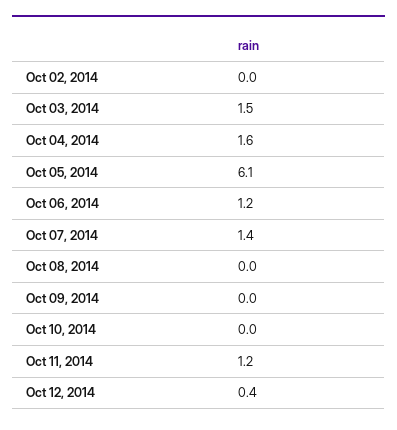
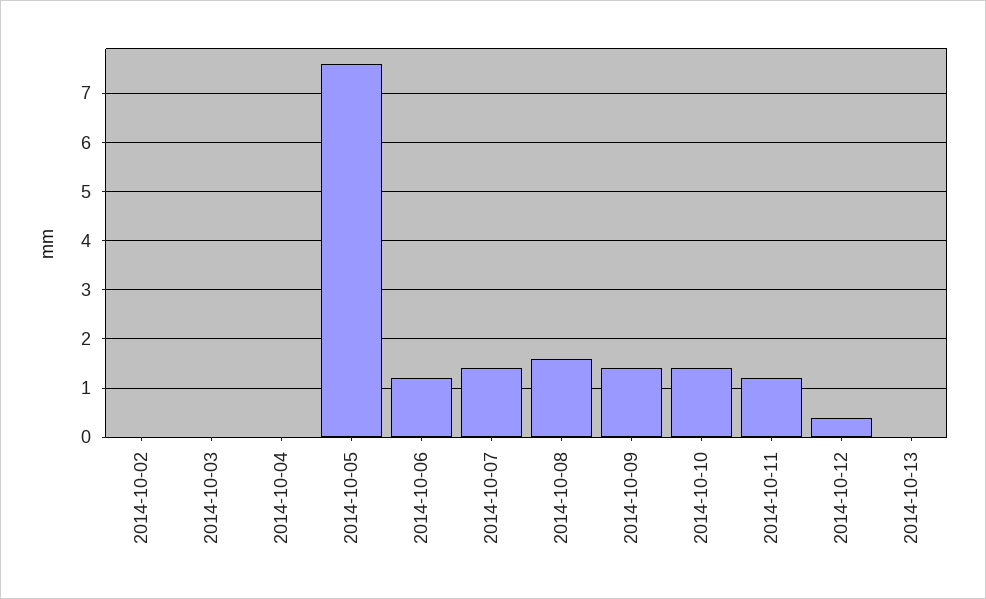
Oct 03, 2014: 1.5 -> 0
Oct 04, 2014: 1.6 -> 0
Oct 05, 2014: 6.1 -> 7.5
Oct 08, 2014: 0 -> 1.5
Oct 09, 2014: 0 -> 1.5
Oct 10, 2014: 0 -> 1.5
2014-10-13: none -> 0

